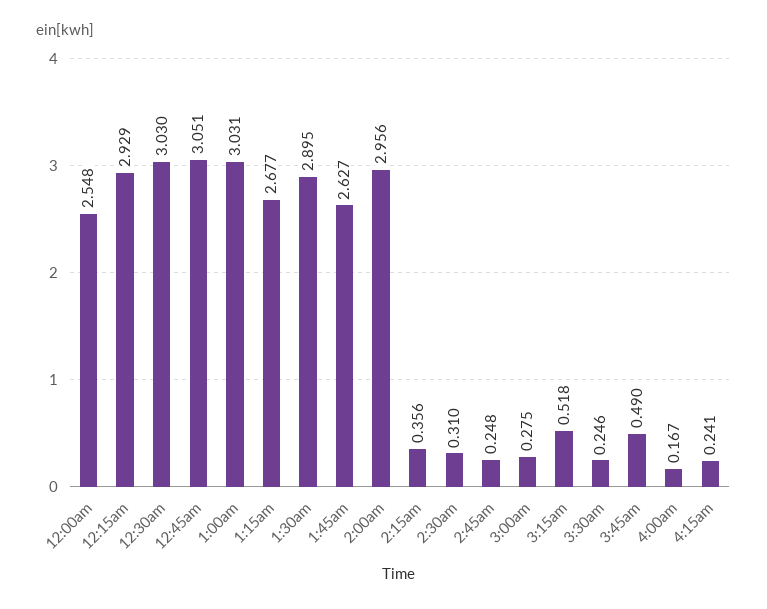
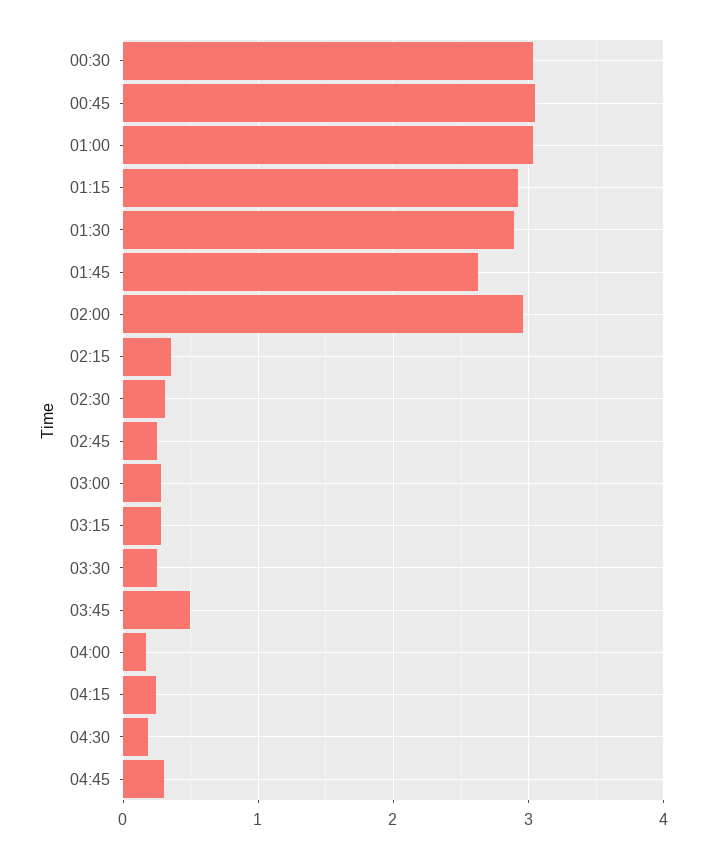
12:00am: 2.548 -> none
12:15am: 2.929 -> none
1:15am: 2.677 -> 2.9
3:15am: 0.518 -> 0.3
04:30: none -> 0.2
04:45: none -> 0.3

